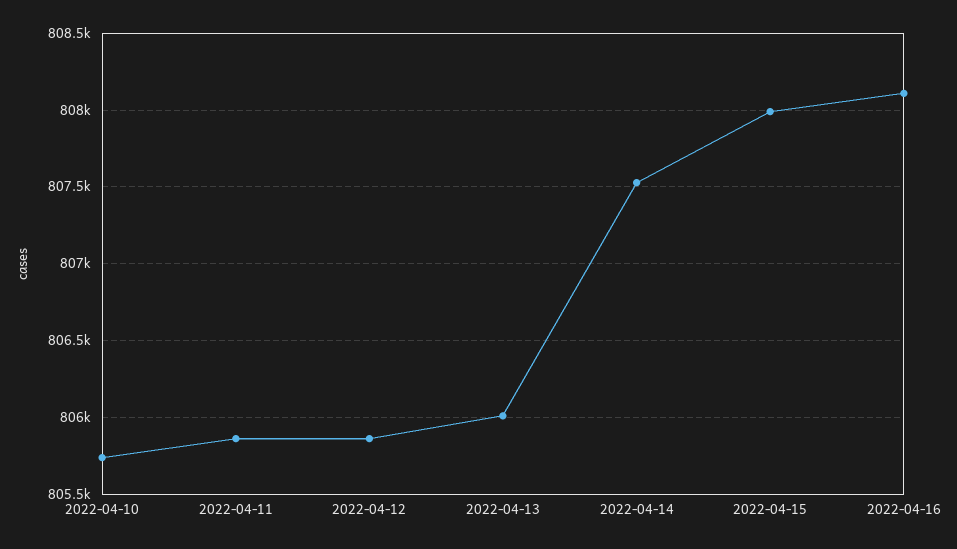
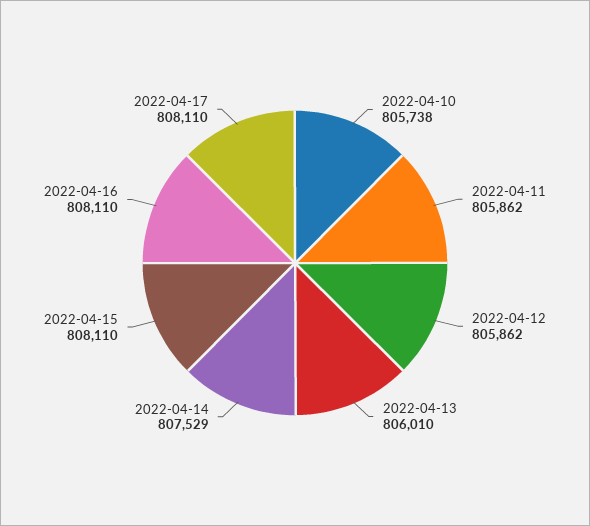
2022-04-15: 808000 -> 808110
2022-04-17: none -> 808110

